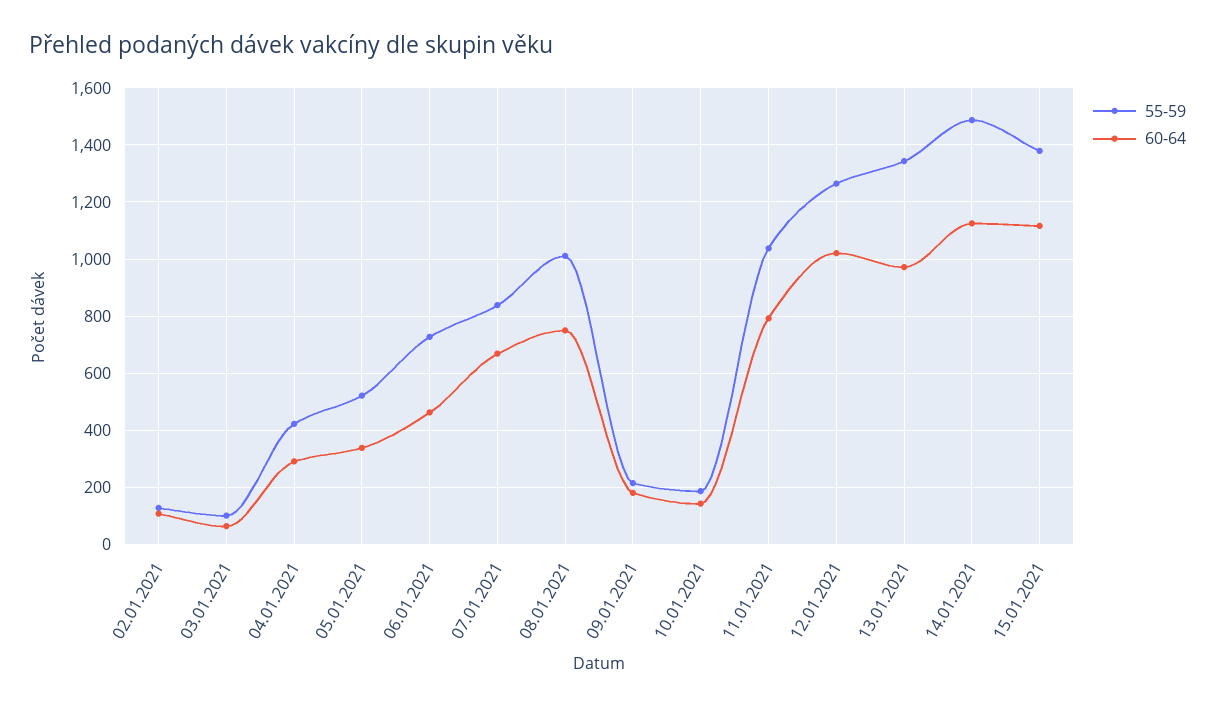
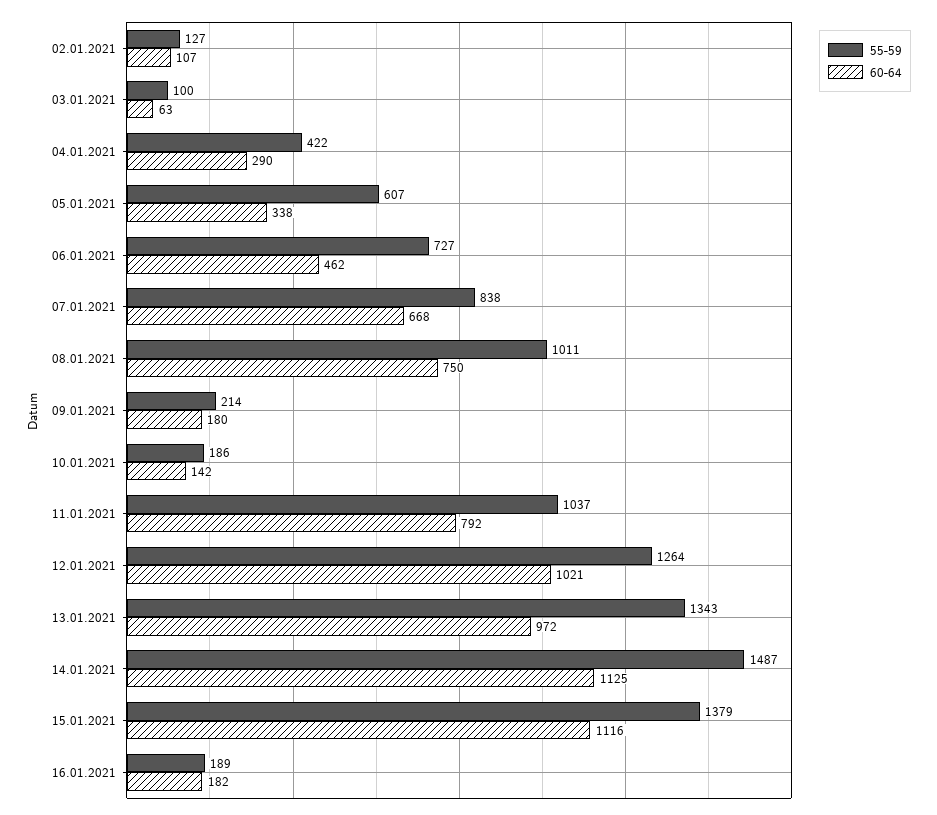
55-59, 05.01.2021: 525 -> 607
55-59, 16.01.2021: none -> 189
60-64, 16.01.2021: none -> 182

